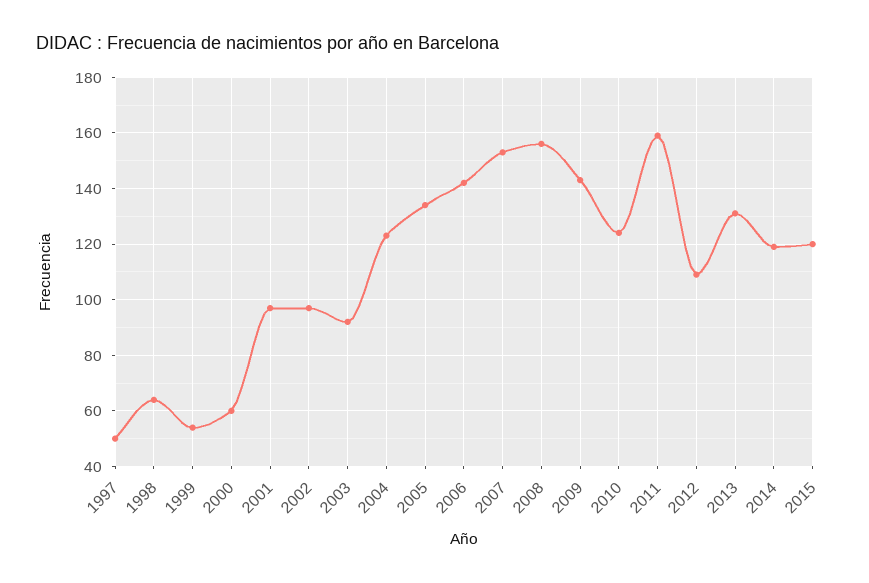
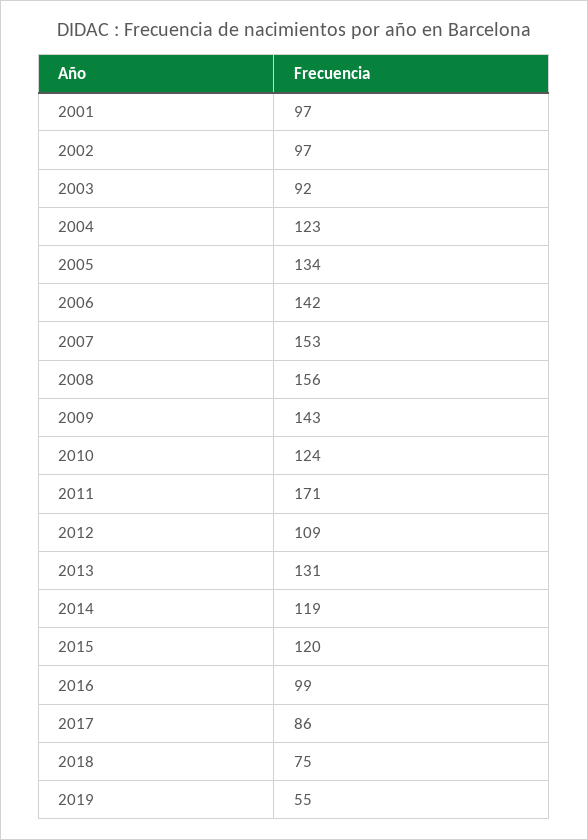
1997: 50 -> none
1998: 65 -> none
1999: 55 -> none
2000: 60 -> none
2011: 160 -> 171
2016: none -> 99
2017: none -> 86
2018: none -> 75
2019: none -> 55

